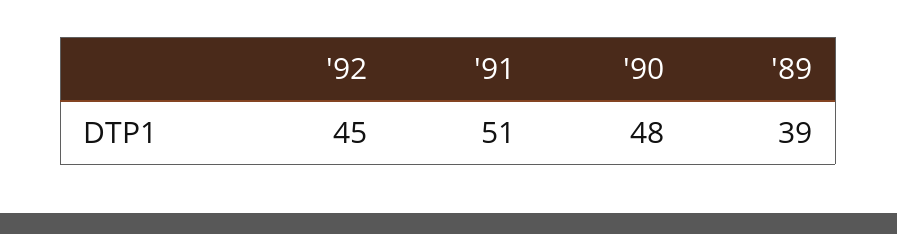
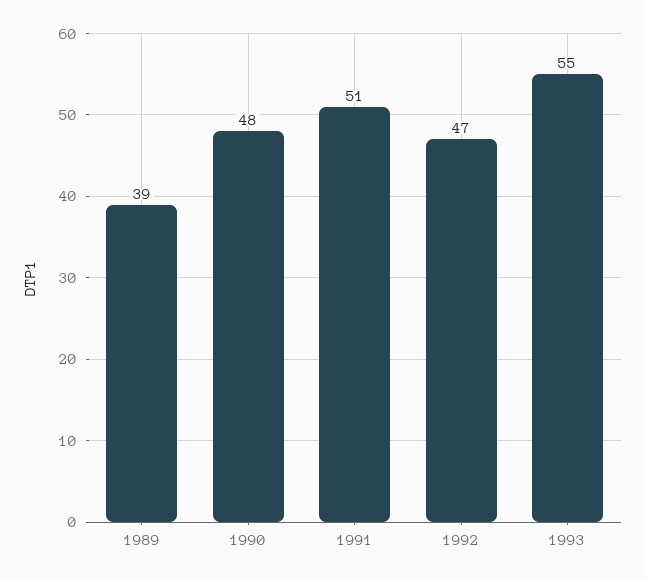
'92: 45 -> 47
1993: none -> 55

